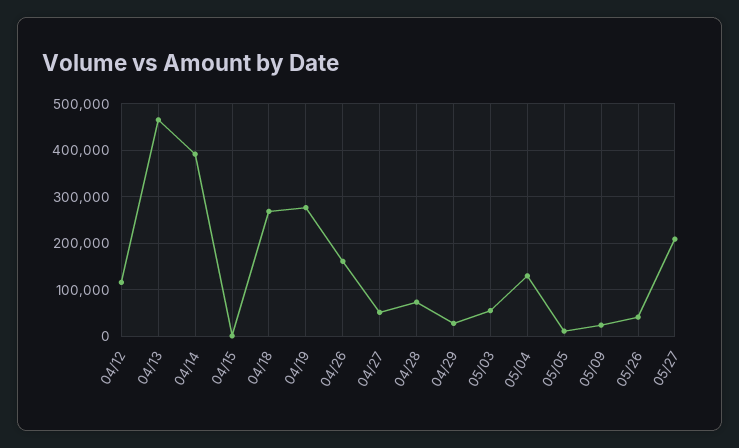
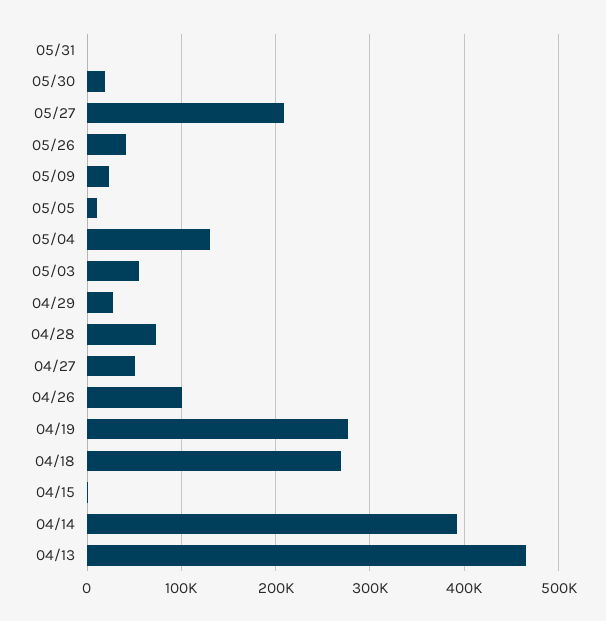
04/12: 120000 -> none
04/26: 160000 -> 100000
05/31: none -> 0
05/30: none -> 20000

